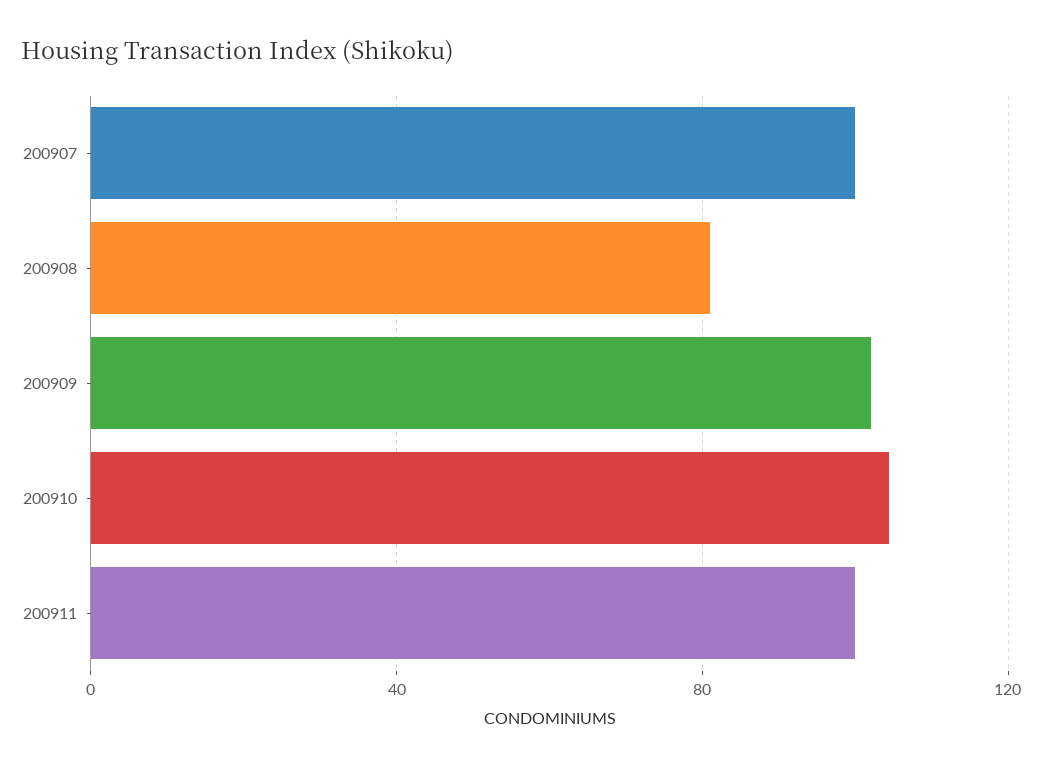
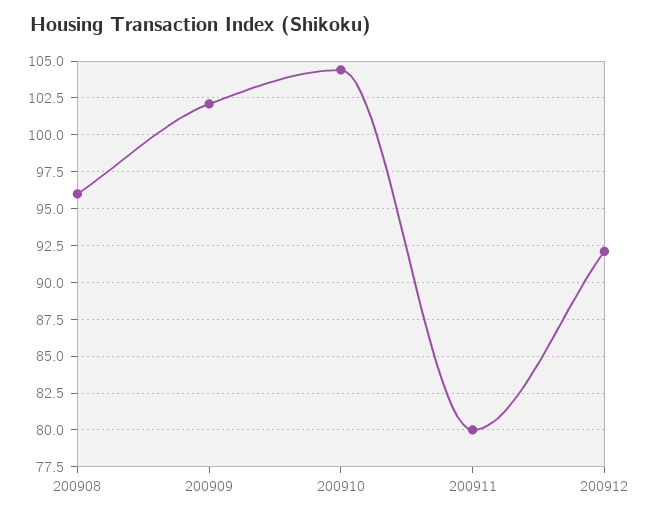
200907: 100 -> none
200908: 80 -> 96
200911: 100 -> 80
200912: none -> 92

